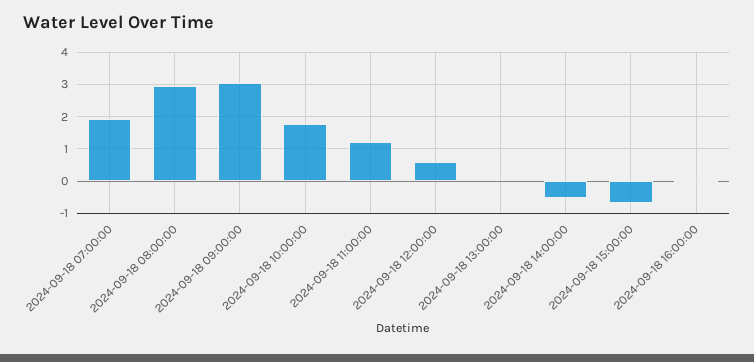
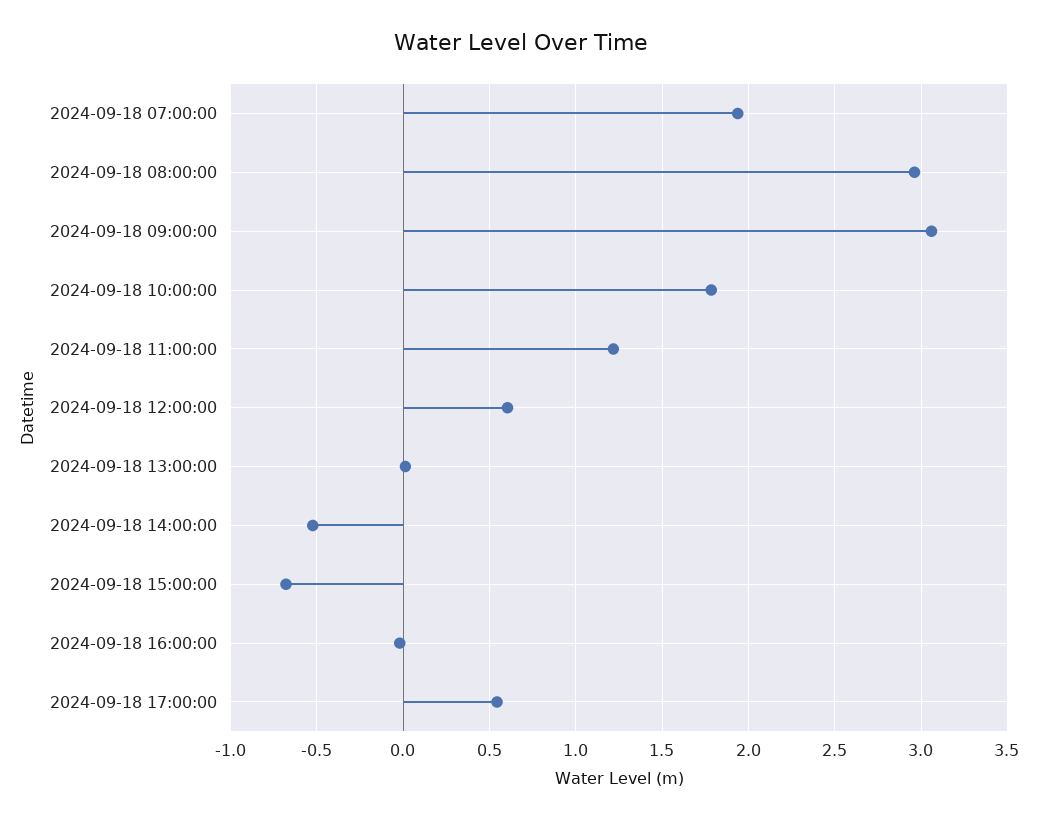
2024-09-18 17:00:00: none -> 0.55

